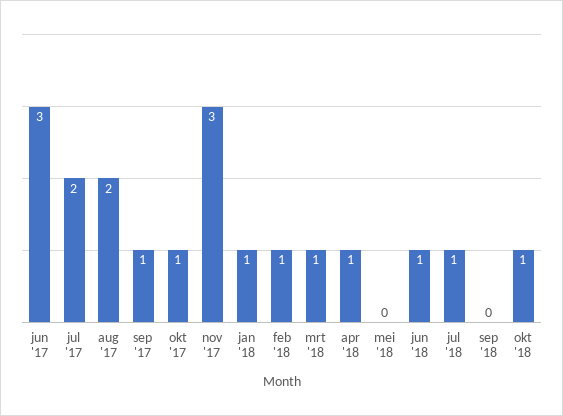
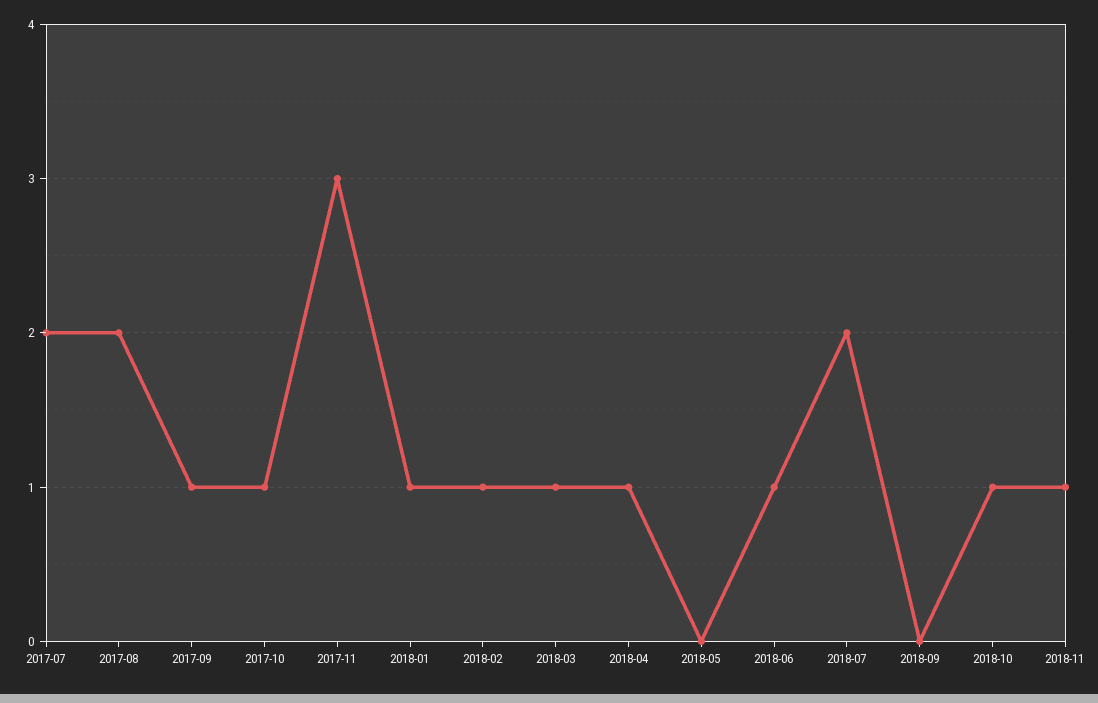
jun '17: 3 -> none
jul '18: 1 -> 2
2018-11: none -> 1

